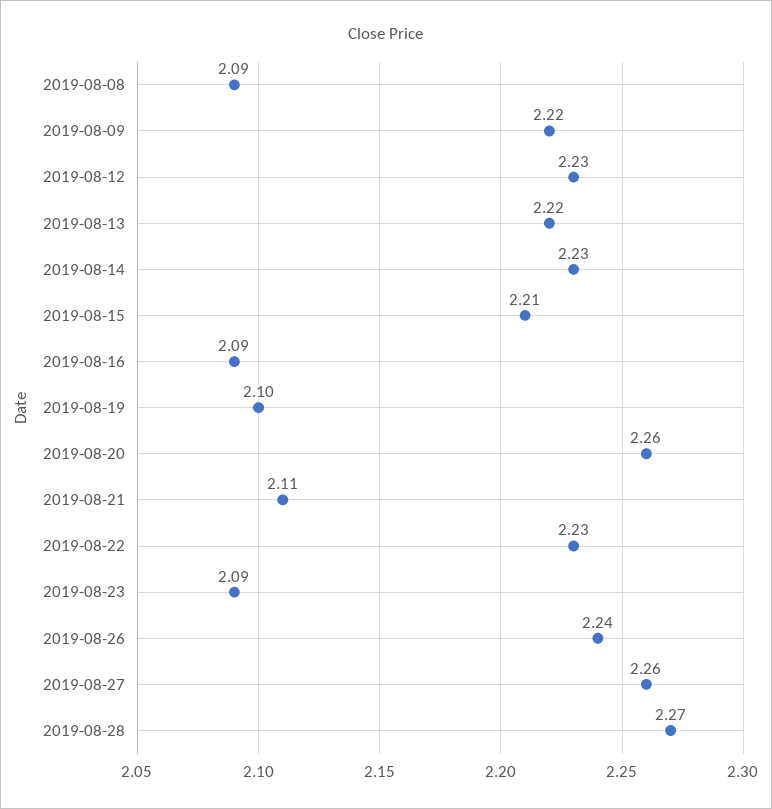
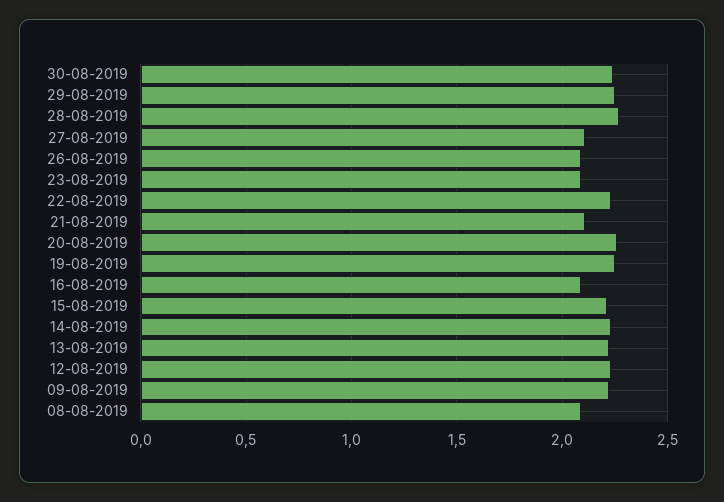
2019-08-19: 2.1 -> 2.25
2019-08-26: 2.24 -> 2.1
2019-08-27: 2.26 -> 2.1
30-08-2019: none -> 2.25
29-08-2019: none -> 2.25

